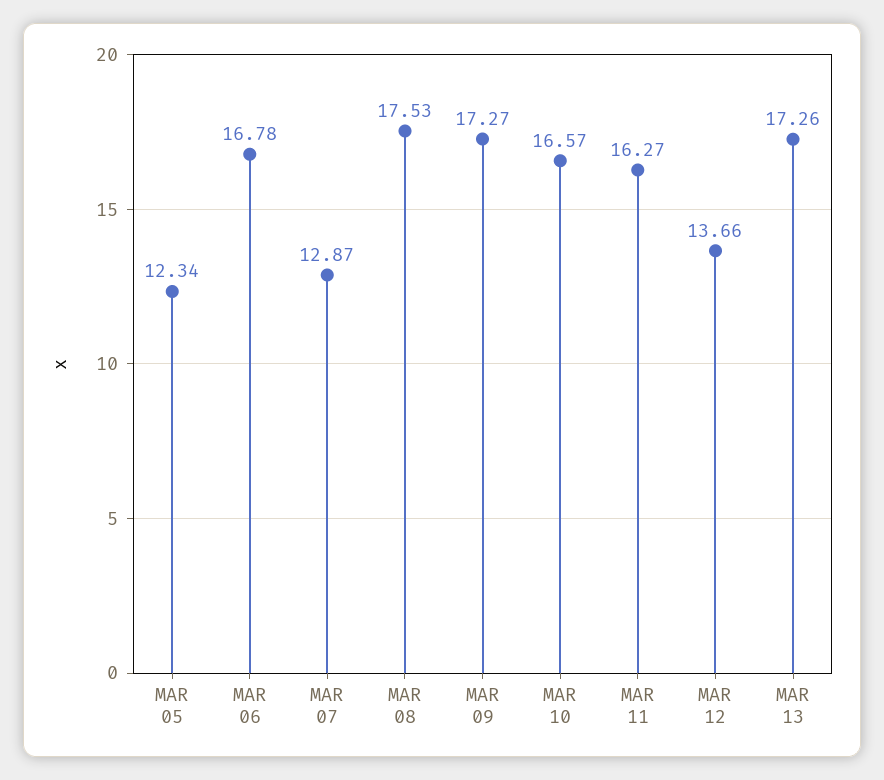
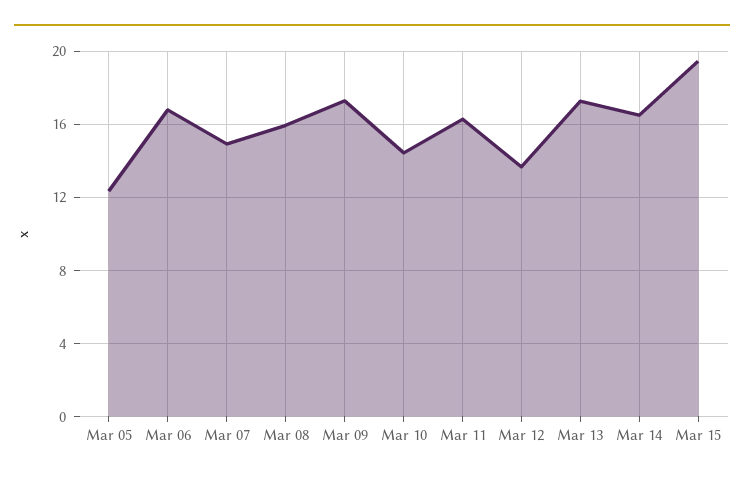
MAR 07: 12.87 -> 15
MAR 08: 17.53 -> 16
MAR 10: 16.57 -> 14.5
Mar 14: none -> 16.5
Mar 15: none -> 19.5

